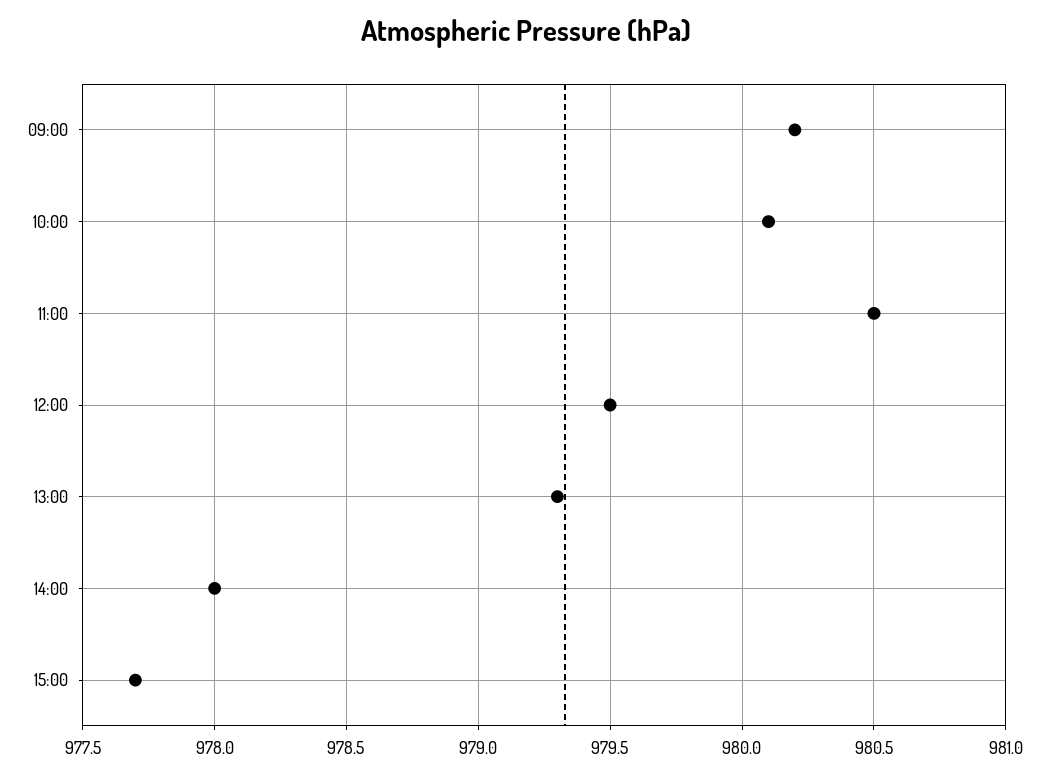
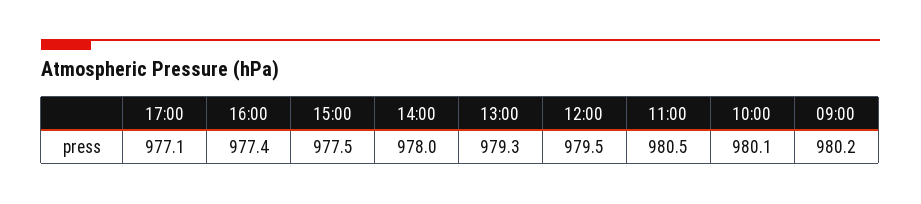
15:00: 977.7 -> 977.5
17:00: none -> 977.1
16:00: none -> 977.4

